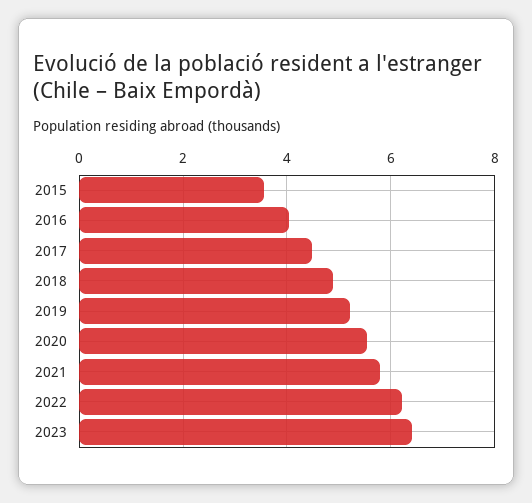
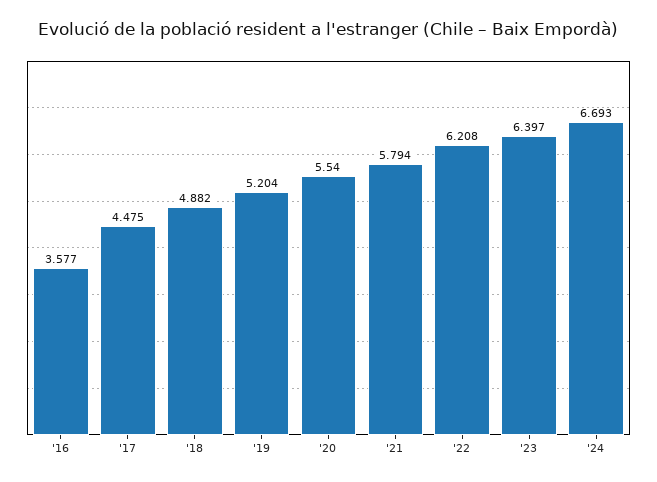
2015: 3.6 -> none
2016: 4 -> 3.577
'24: none -> 6.693

